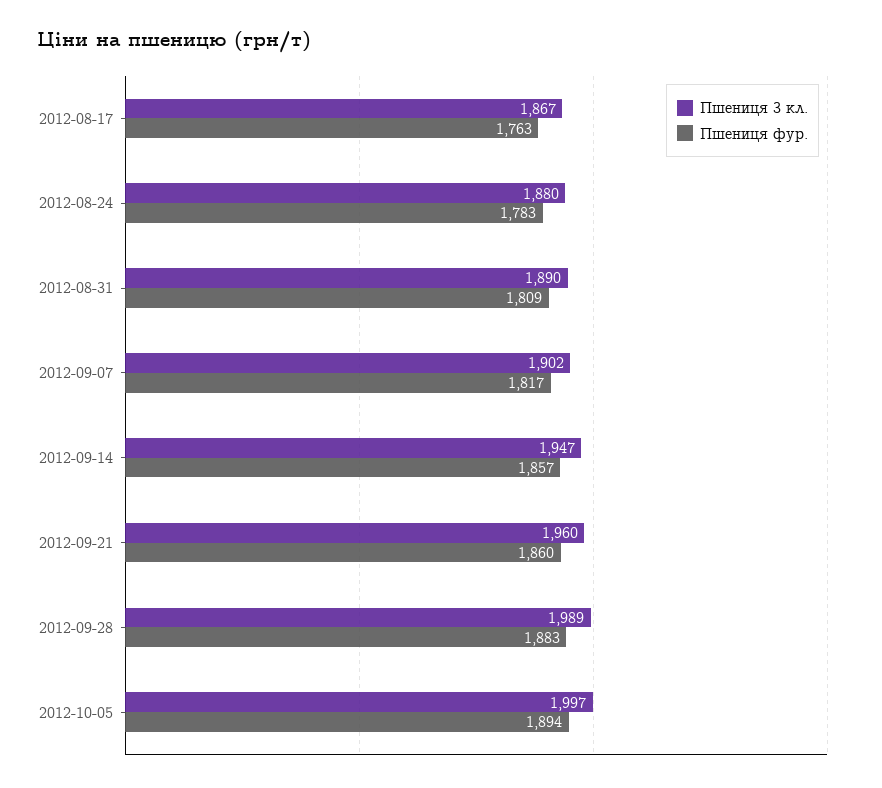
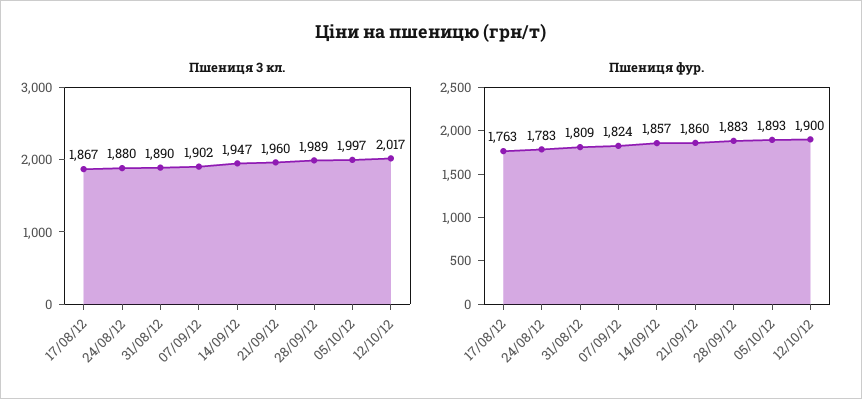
Пшениця фур., 2012-09-07: 1817 -> 1824
Пшениця фур., 2012-10-05: 1894 -> 1893
Пшениця 3 кл., 12/10/12: none -> 2017
Пшениця фур., 12/10/12: none -> 1900

